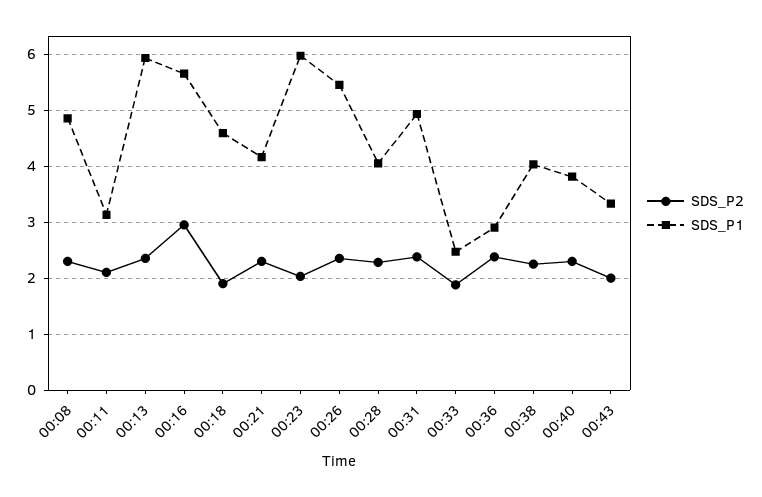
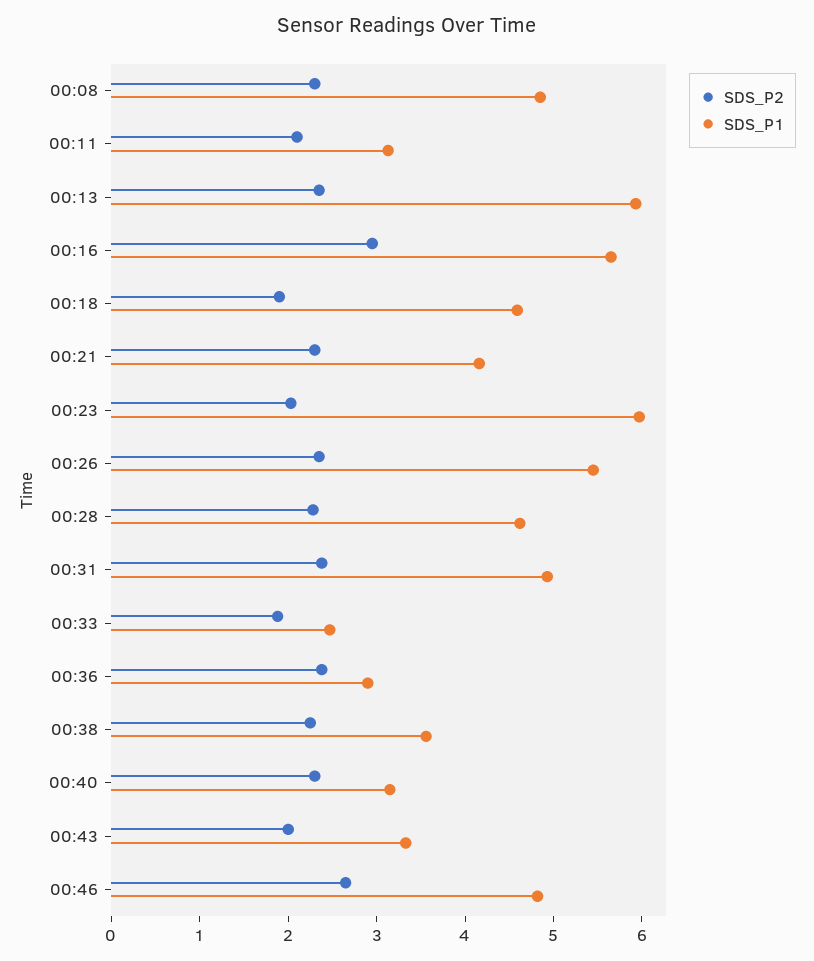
SDS_P1, 00:28: 4 -> 4.6
SDS_P1, 00:38: 4 -> 3.6
SDS_P1, 00:40: 3.8 -> 3.2
SDS_P2, 00:46: none -> 2.6
SDS_P1, 00:46: none -> 4.8

